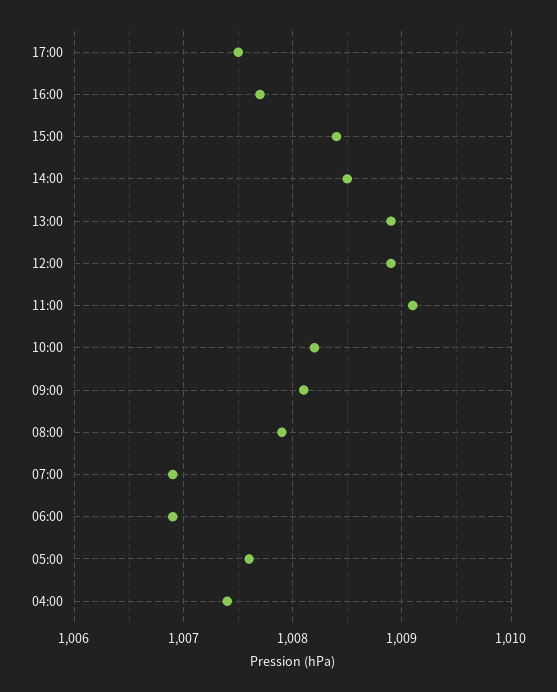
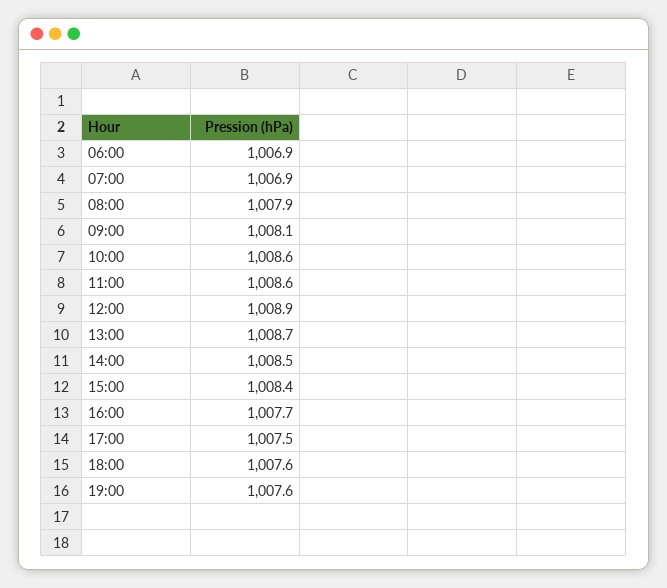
13:00: 1008.9 -> 1008.7
11:00: 1009.1 -> 1008.6
10:00: 1008.2 -> 1008.6
05:00: 1007.6 -> none
04:00: 1007.4 -> none
18:00: none -> 1007.6
19:00: none -> 1007.6

